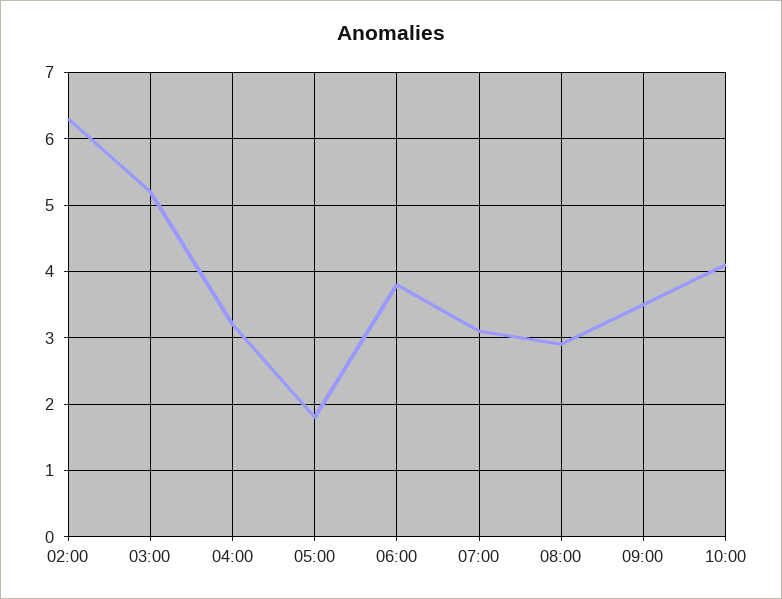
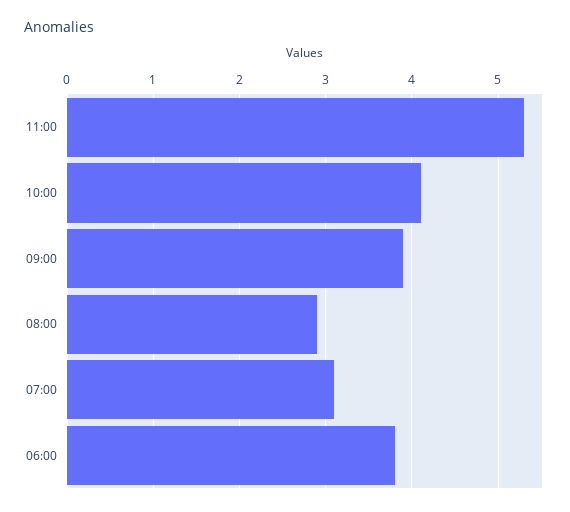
02:00: 6.3 -> none
03:00: 5.2 -> none
04:00: 3.2 -> none
05:00: 1.8 -> none
09:00: 3.5 -> 3.9
11:00: none -> 5.3

